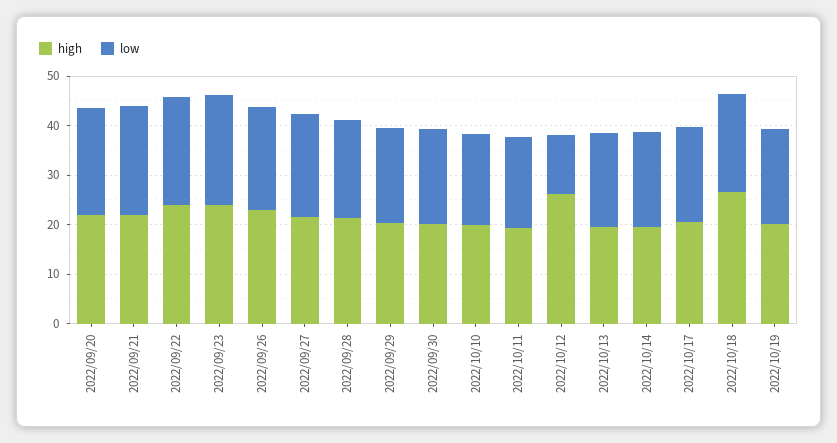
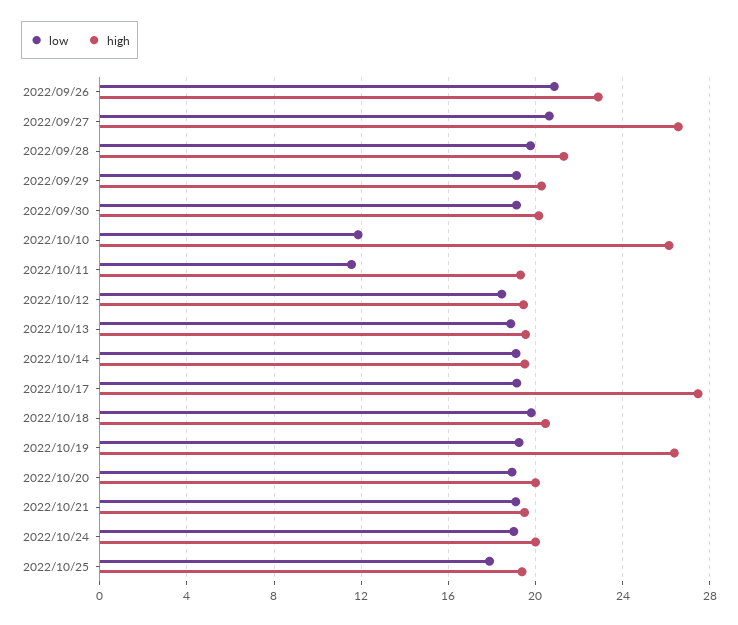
high, 2022/09/20: 22 -> none
low, 2022/09/20: 22 -> none
high, 2022/09/21: 22 -> none
low, 2022/09/21: 22 -> none
high, 2022/09/22: 24 -> none
low, 2022/09/22: 22 -> none
high, 2022/09/23: 24 -> none
low, 2022/09/23: 22 -> none
high, 2022/09/27: 22 -> 26.5
high, 2022/10/10: 20 -> 26
low, 2022/10/10: 18 -> 12
low, 2022/10/11: 18 -> 11.5
high, 2022/10/12: 26 -> 19.5
low, 2022/10/12: 12 -> 18.5
high, 2022/10/17: 20 -> 27.5
high, 2022/10/18: 26 -> 20.5
high, 2022/10/19: 20 -> 26.5
low, 2022/10/20: none -> 19
high, 2022/10/20: none -> 20
low, 2022/10/21: none -> 19
high, 2022/10/21: none -> 19.5
low, 2022/10/24: none -> 19
high, 2022/10/24: none -> 20
low, 2022/10/25: none -> 18
high, 2022/10/25: none -> 19.5

